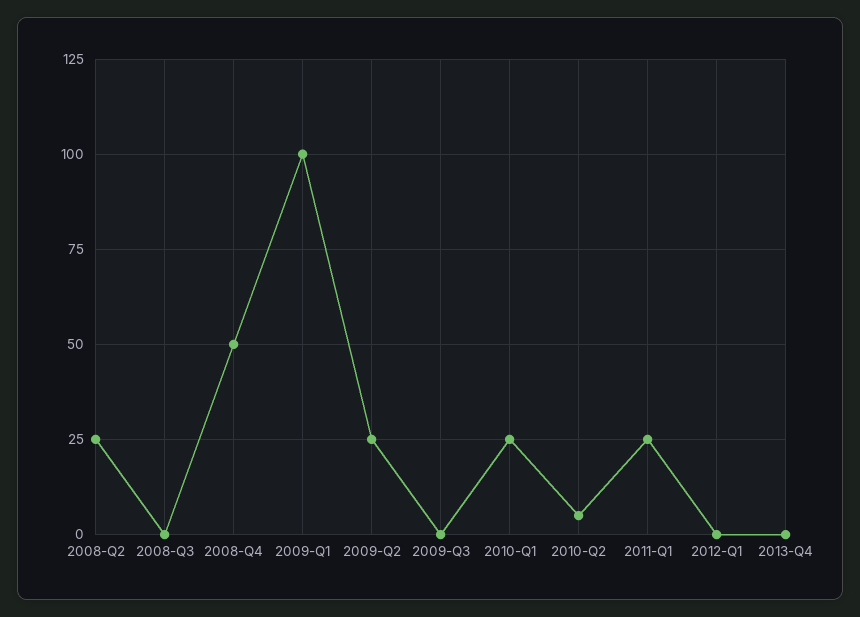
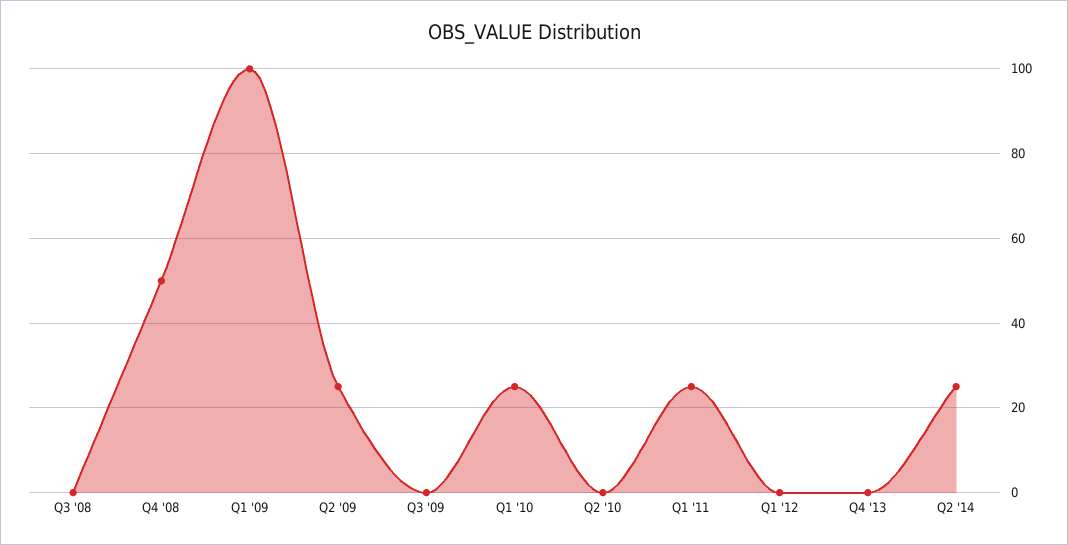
2008-Q2: 25 -> none
2010-Q2: 5 -> 0
Q2 '14: none -> 25

